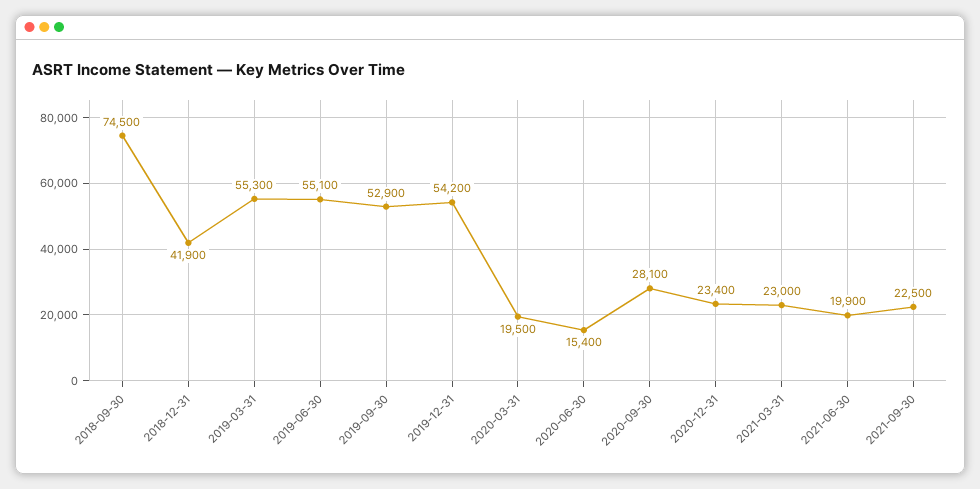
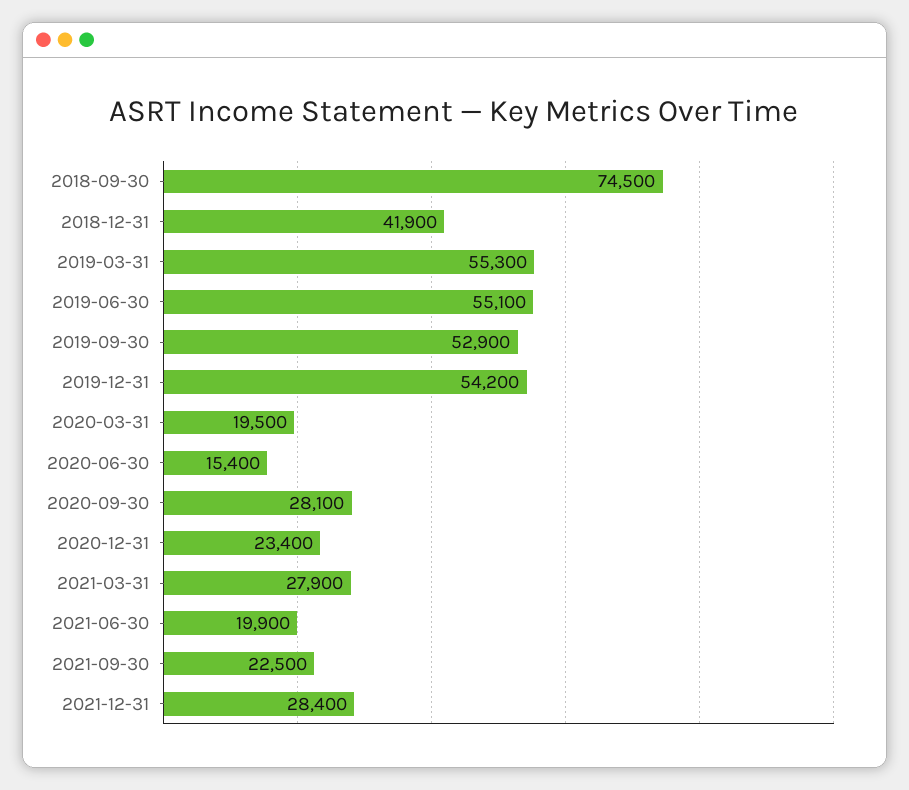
2021-03-31: 23000 -> 27900
2021-12-31: none -> 28400

